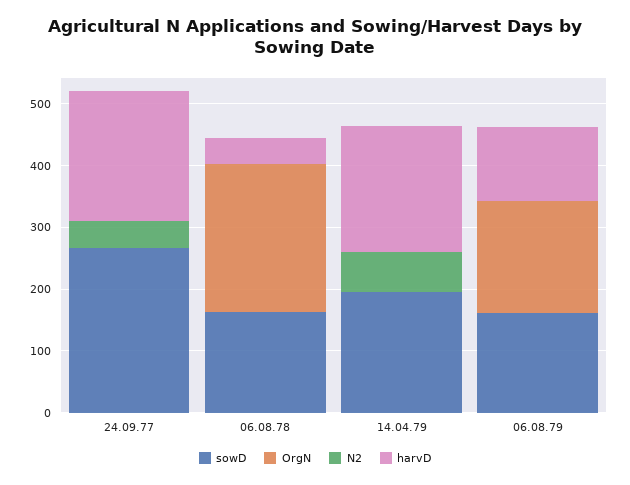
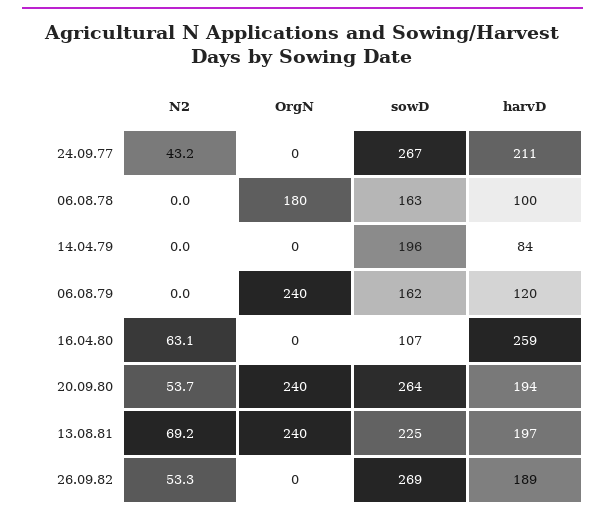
OrgN, 06.08.78: 240 -> 180
harvD, 06.08.78: 40 -> 100
N2, 14.04.79: 60 -> 0
harvD, 14.04.79: 200 -> 84
OrgN, 06.08.79: 180 -> 240
N2, 16.04.80: none -> 63.1
OrgN, 16.04.80: none -> 0
sowD, 16.04.80: none -> 107
harvD, 16.04.80: none -> 259
N2, 20.09.80: none -> 53.7
OrgN, 20.09.80: none -> 240
sowD, 20.09.80: none -> 264
harvD, 20.09.80: none -> 194
N2, 13.08.81: none -> 69.2
OrgN, 13.08.81: none -> 240
sowD, 13.08.81: none -> 225
harvD, 13.08.81: none -> 197
N2, 26.09.82: none -> 53.3
OrgN, 26.09.82: none -> 0
sowD, 26.09.82: none -> 269
harvD, 26.09.82: none -> 189

